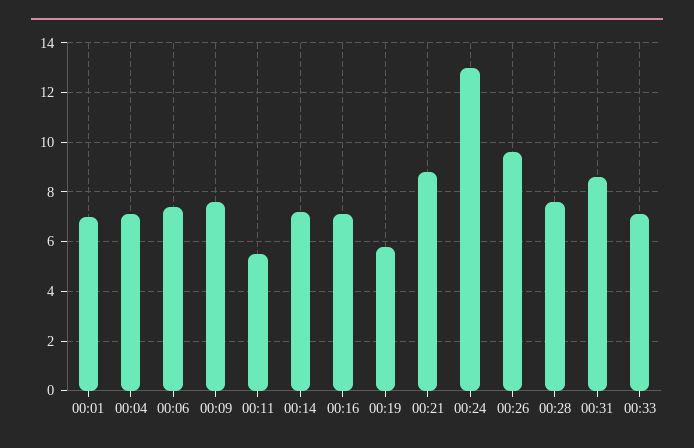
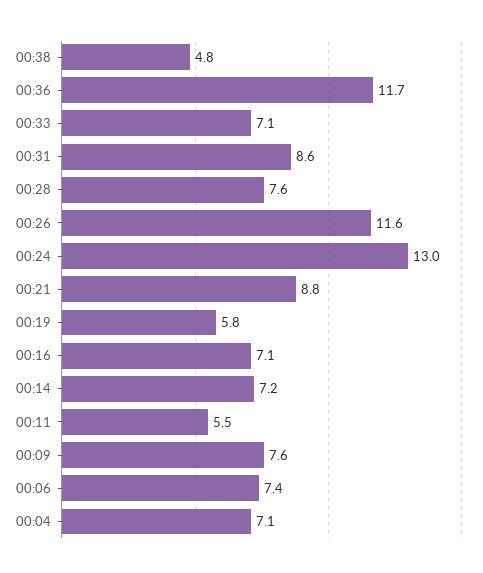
00:01: 7 -> none
00:26: 9.5 -> 11.6
00:38: none -> 4.8
00:36: none -> 11.7

